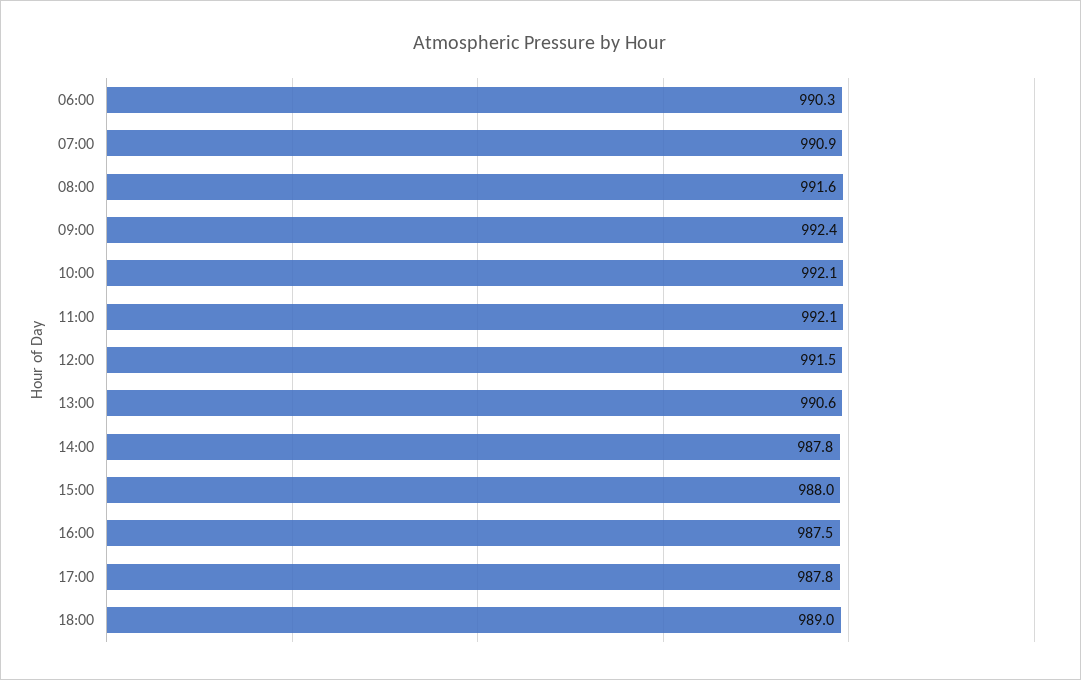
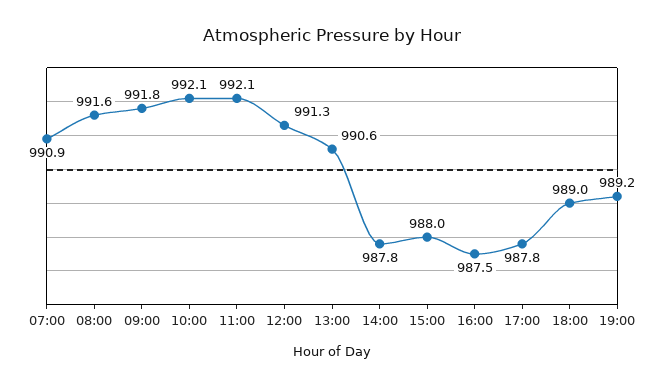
06:00: 990.3 -> none
09:00: 992.4 -> 991.8
12:00: 991.5 -> 991.3
19:00: none -> 989.2

